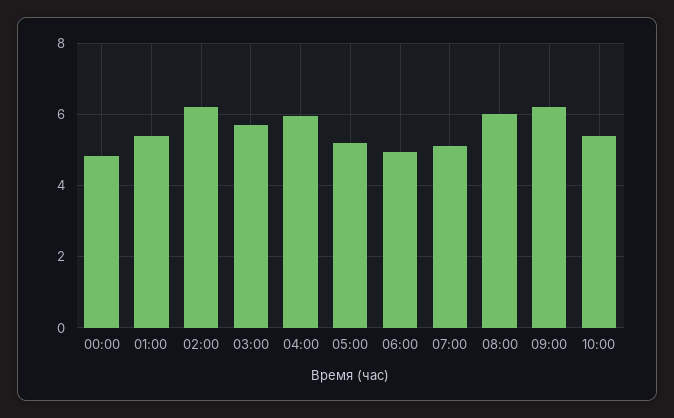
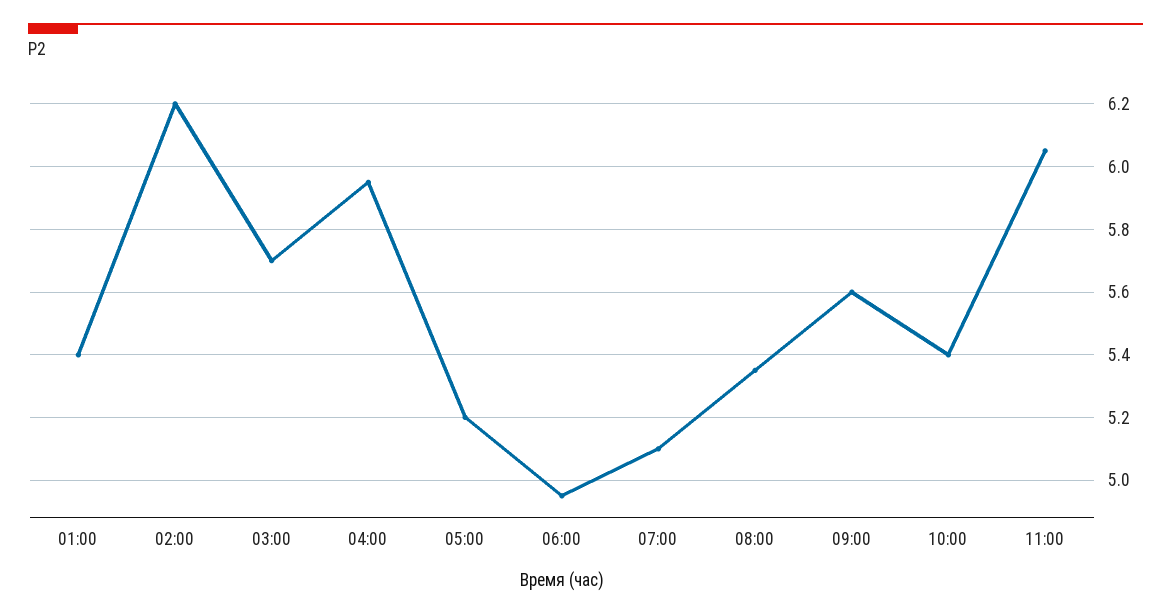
00:00: 4.8 -> none
08:00: 6 -> 5.35
09:00: 6.2 -> 5.6
11:00: none -> 6.05

